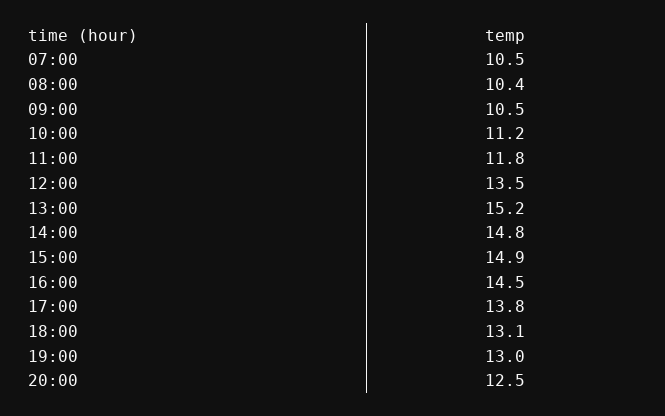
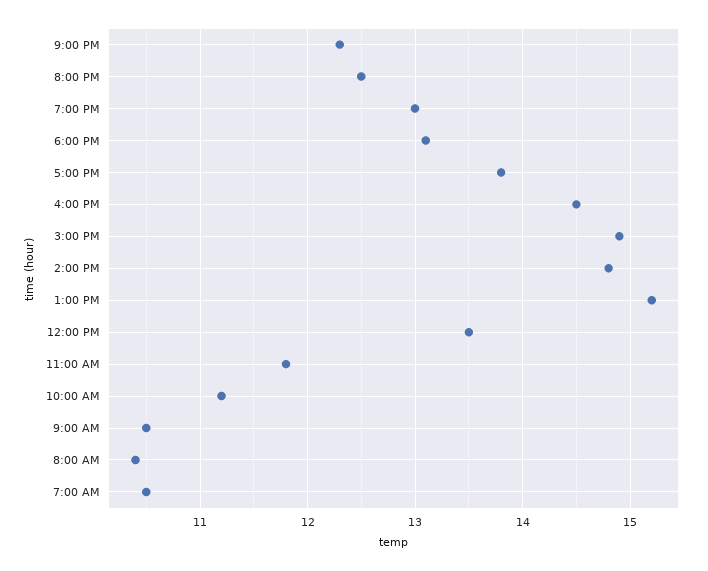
9:00 PM: none -> 12.3

